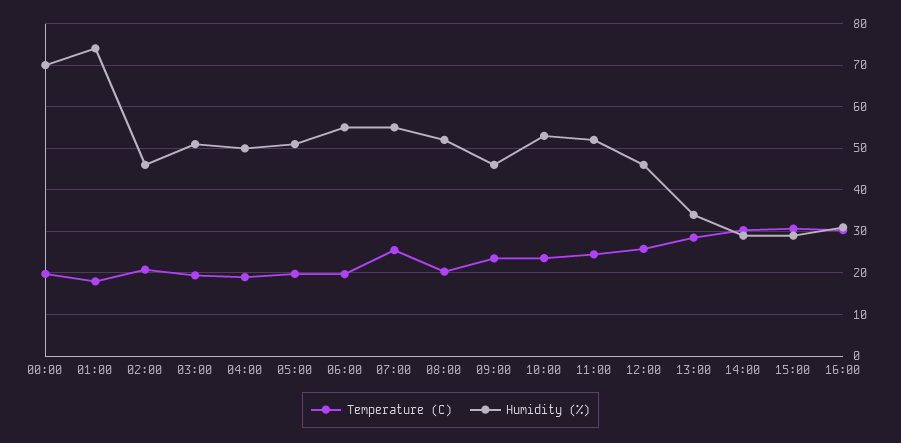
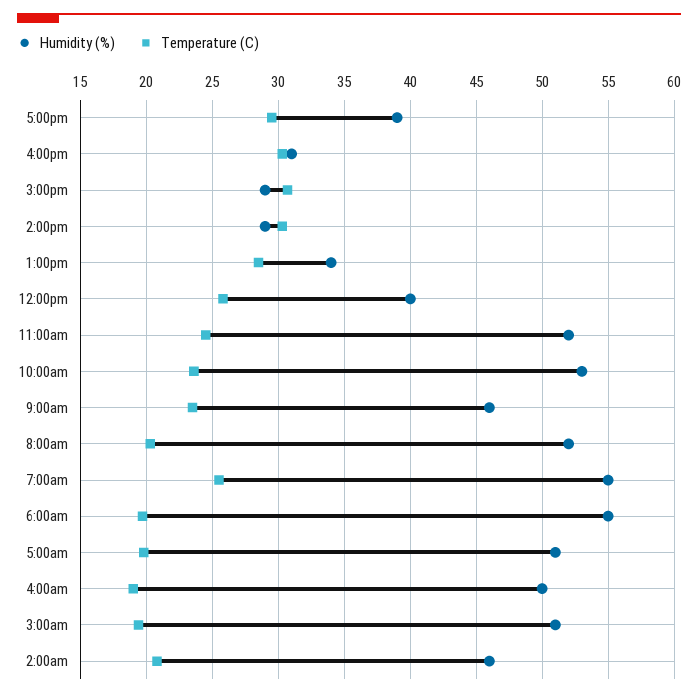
Temperature (C), 00:00: 20 -> none
Humidity (%), 00:00: 70 -> none
Temperature (C), 01:00: 18 -> none
Humidity (%), 01:00: 74 -> none
Humidity (%), 12:00: 46 -> 40
Humidity (%), 5:00pm: none -> 39
Temperature (C), 5:00pm: none -> 29.5

